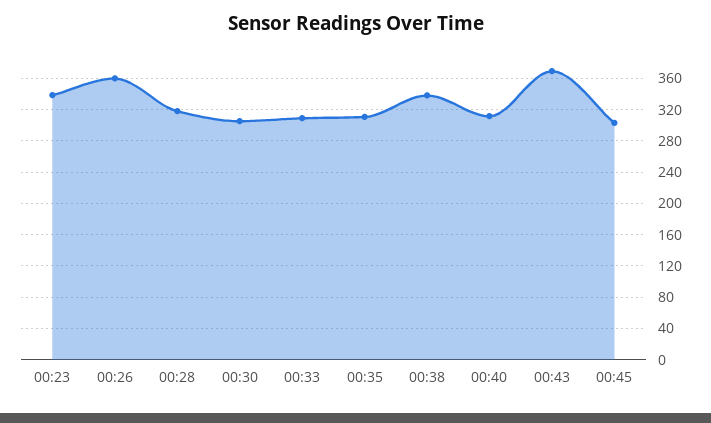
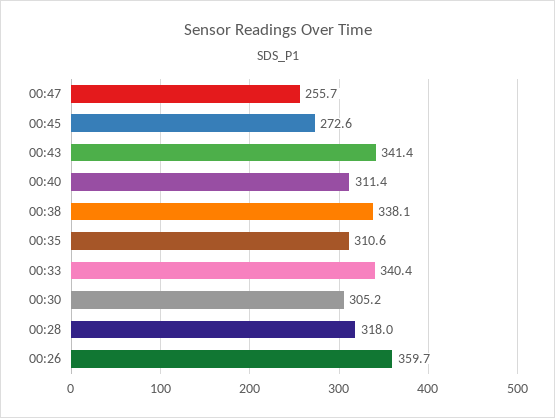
00:23: 340 -> none
00:33: 310 -> 340.4
00:43: 370 -> 341.4
00:45: 300 -> 272.6
00:47: none -> 255.7

